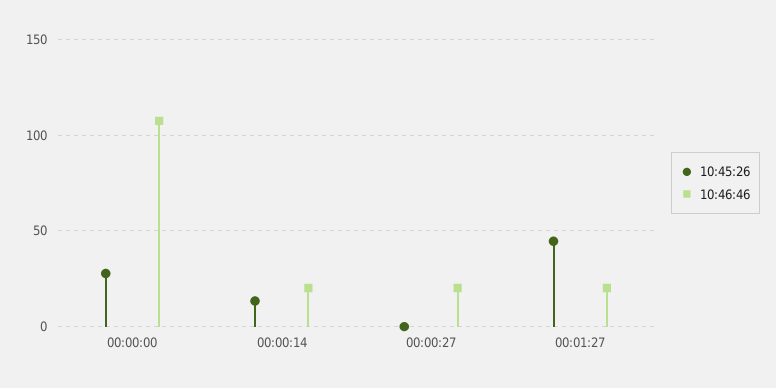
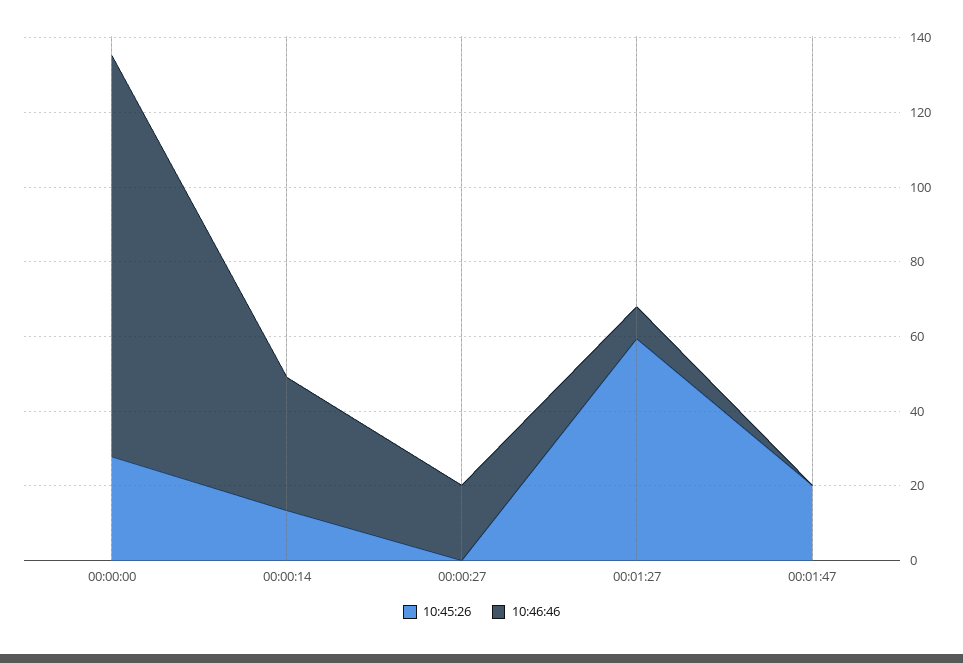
10:46:46, 00:00:14: 20 -> 35
10:45:26, 00:01:27: 45 -> 60
10:46:46, 00:01:27: 20 -> 10
10:45:26, 00:01:47: none -> 20
10:46:46, 00:01:47: none -> 0

